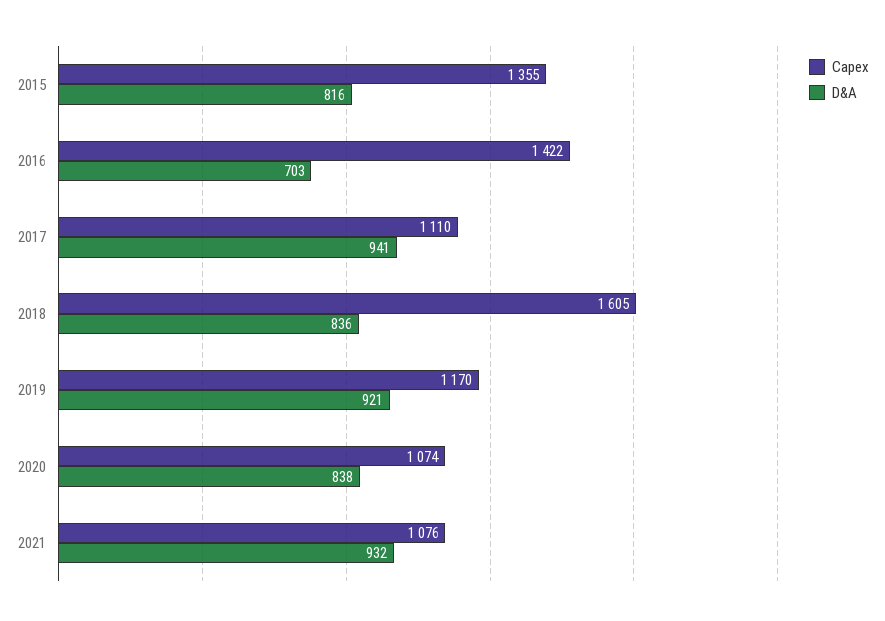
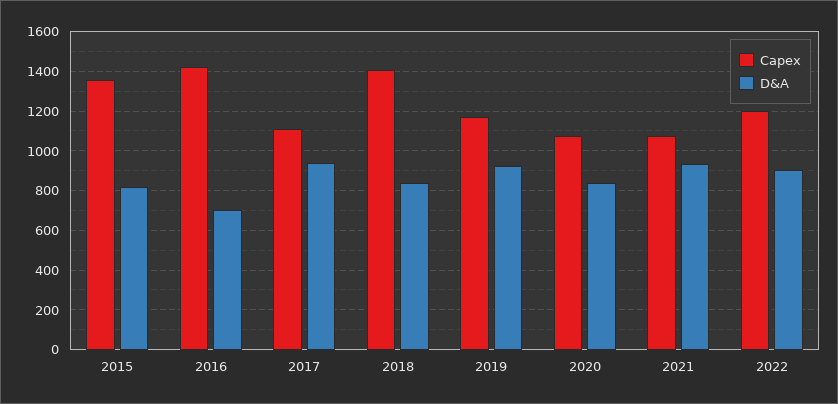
Capex, 2018: 1605 -> 1400
Capex, 2022: none -> 1200
D&A, 2022: none -> 900

